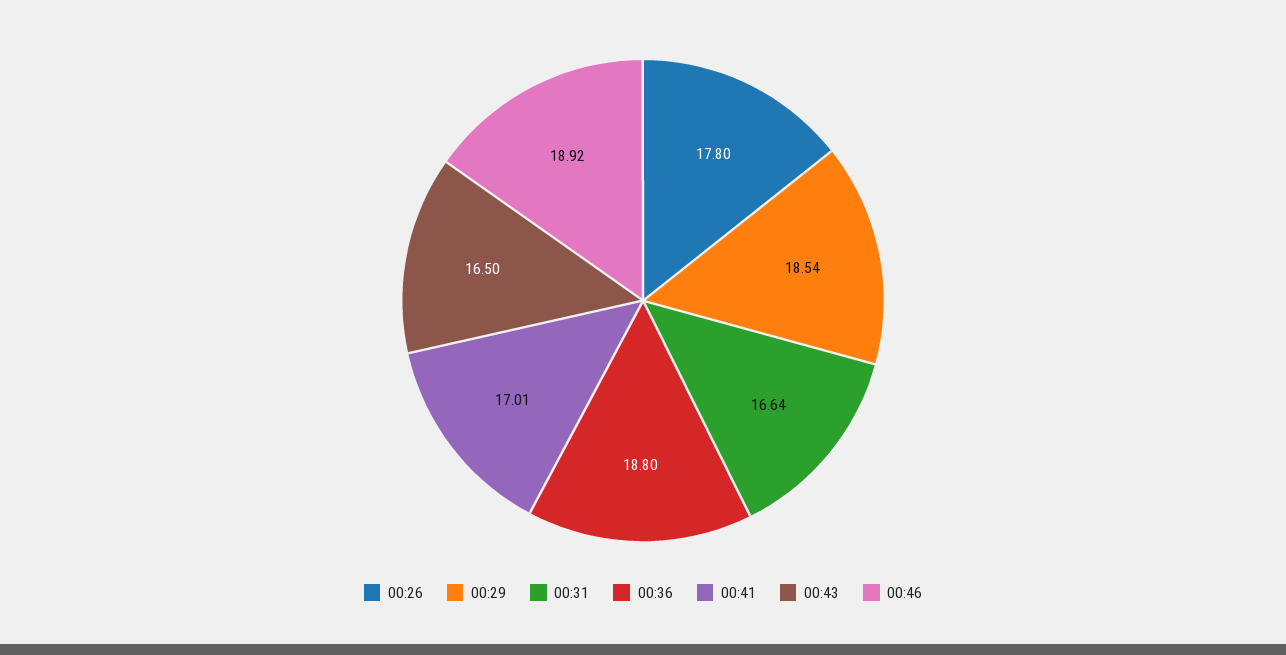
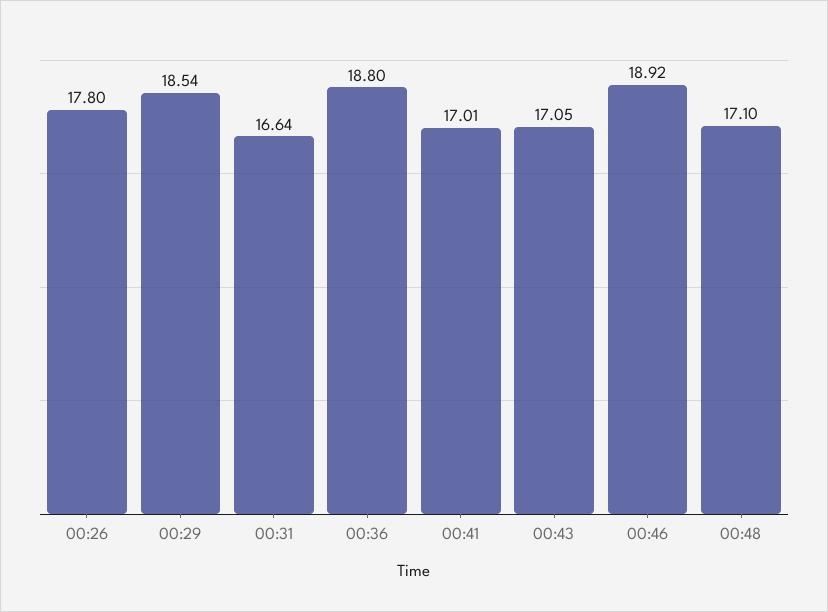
00:43: 16.5 -> 17.05
00:48: none -> 17.1

